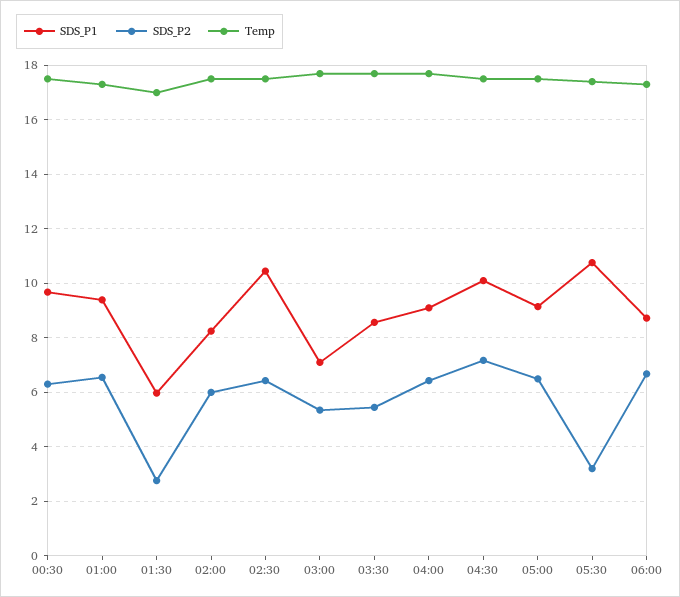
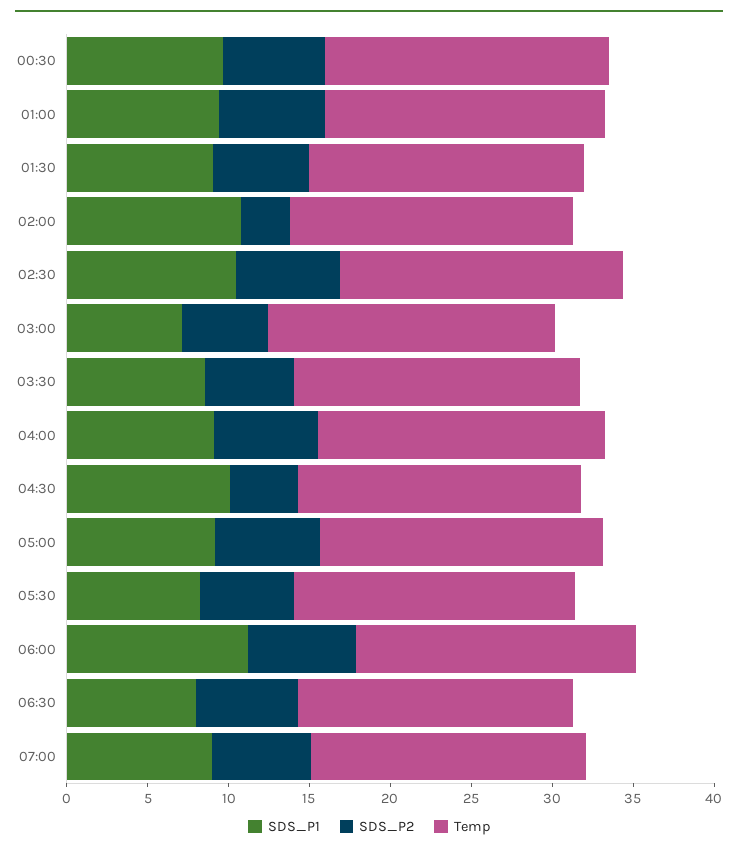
SDS_P1, 01:30: 6 -> 9
SDS_P2, 01:30: 2.75 -> 6
SDS_P1, 02:00: 8.25 -> 11
SDS_P2, 02:00: 6 -> 3
SDS_P2, 04:30: 7.25 -> 4
SDS_P1, 05:30: 10.75 -> 8
SDS_P2, 05:30: 3.25 -> 6
SDS_P1, 06:00: 8.75 -> 11
SDS_P1, 06:30: none -> 8
SDS_P2, 06:30: none -> 6
Temp, 06:30: none -> 17
SDS_P1, 07:00: none -> 9
SDS_P2, 07:00: none -> 6
Temp, 07:00: none -> 17

